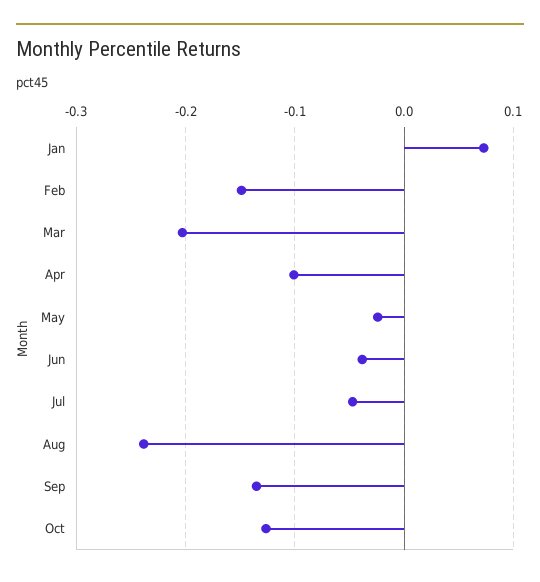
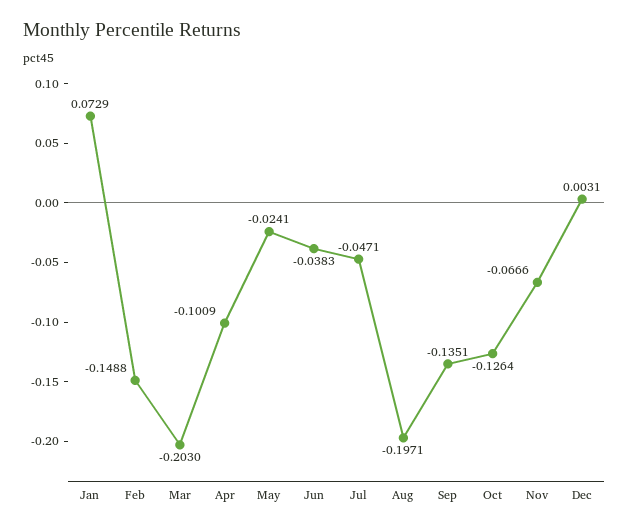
Aug: -0.24 -> -0.1971
Nov: none -> -0.0666
Dec: none -> 0.0031

